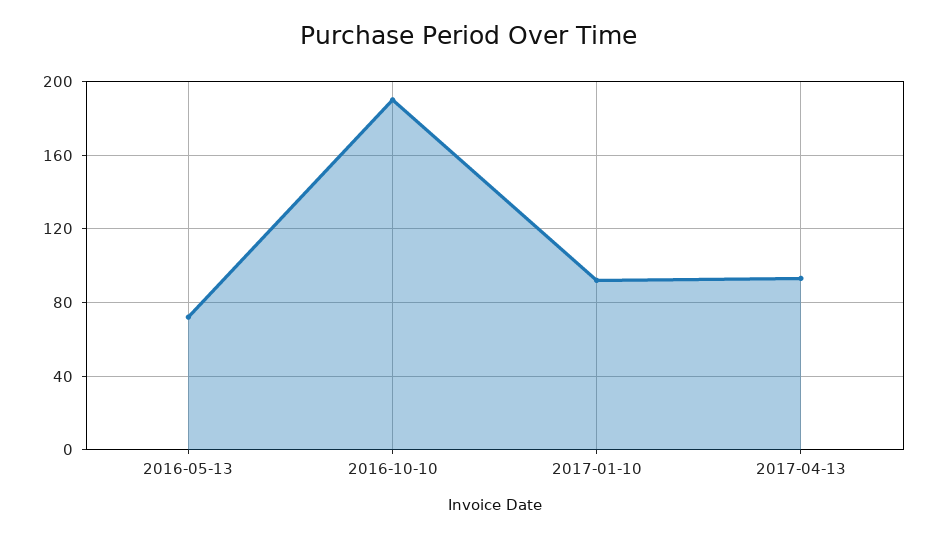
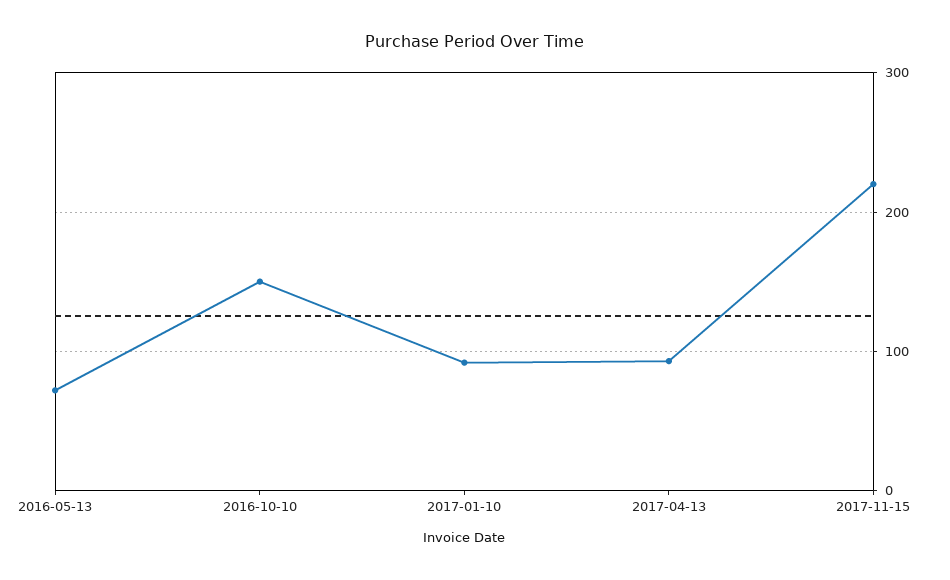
2016-10-10: 190 -> 150
2017-11-15: none -> 220

